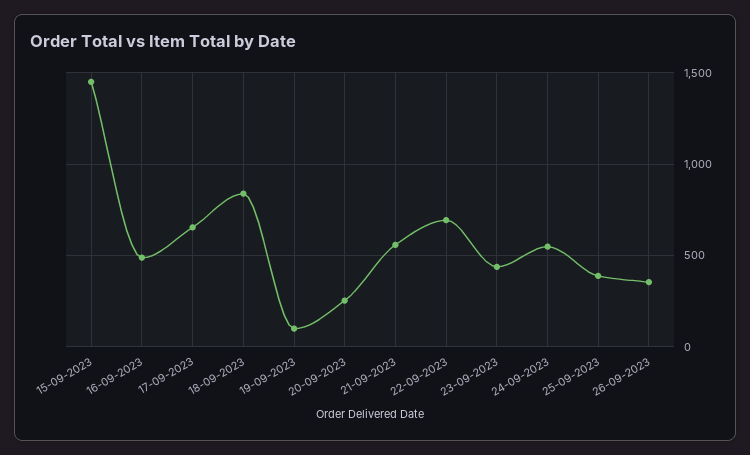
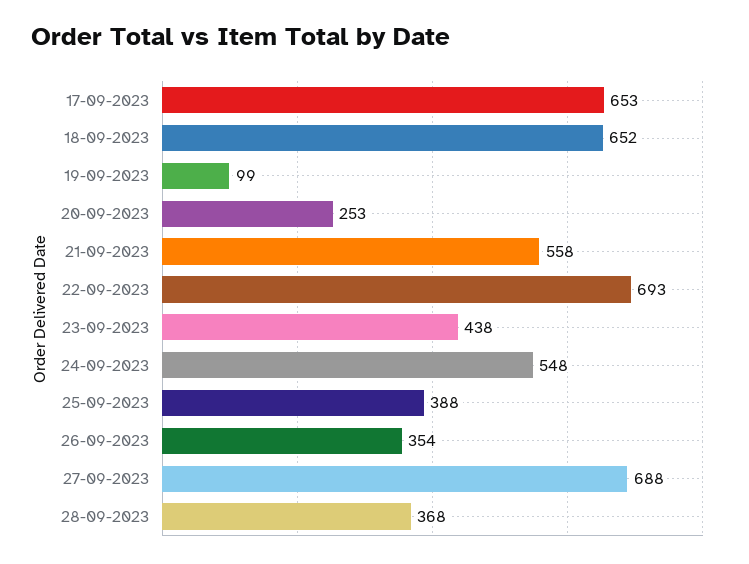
15-09-2023: 1450 -> none
16-09-2023: 500 -> none
18-09-2023: 850 -> 652
27-09-2023: none -> 688
28-09-2023: none -> 368

